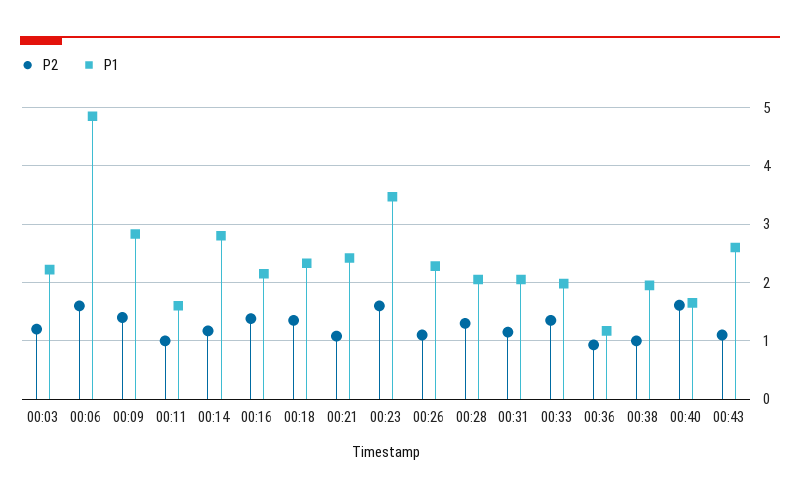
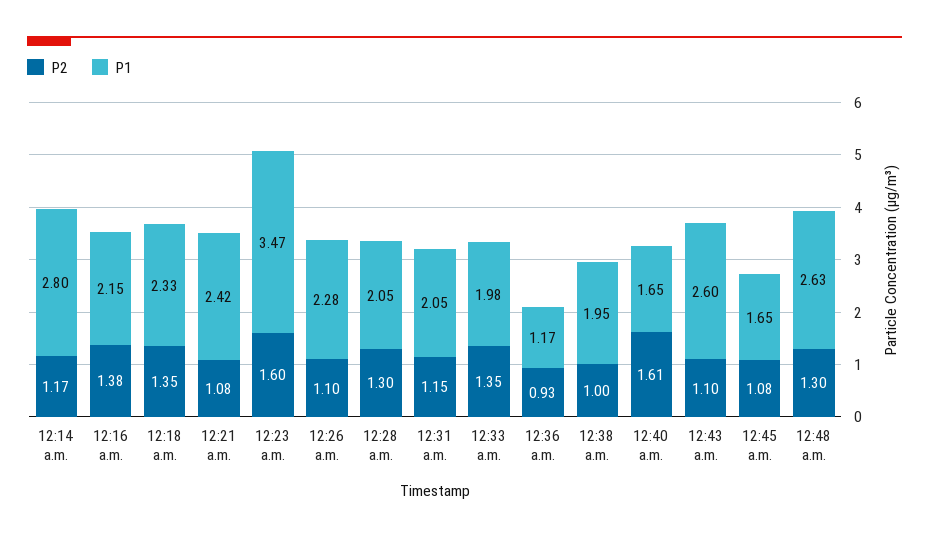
P2, 00:03: 1.2 -> none
P1, 00:03: 2.2 -> none
P2, 00:06: 1.6 -> none
P1, 00:06: 4.8 -> none
P2, 00:09: 1.4 -> none
P1, 00:09: 2.8 -> none
P2, 00:11: 1 -> none
P1, 00:11: 1.6 -> none
P2, 12:45 a.m.: none -> 1.08
P1, 12:45 a.m.: none -> 1.65
P2, 12:48 a.m.: none -> 1.3
P1, 12:48 a.m.: none -> 2.63

